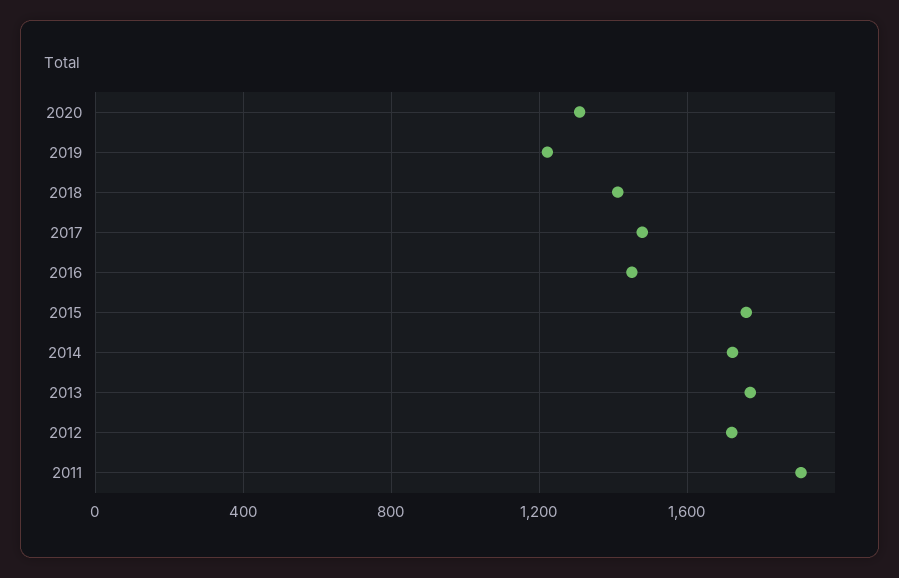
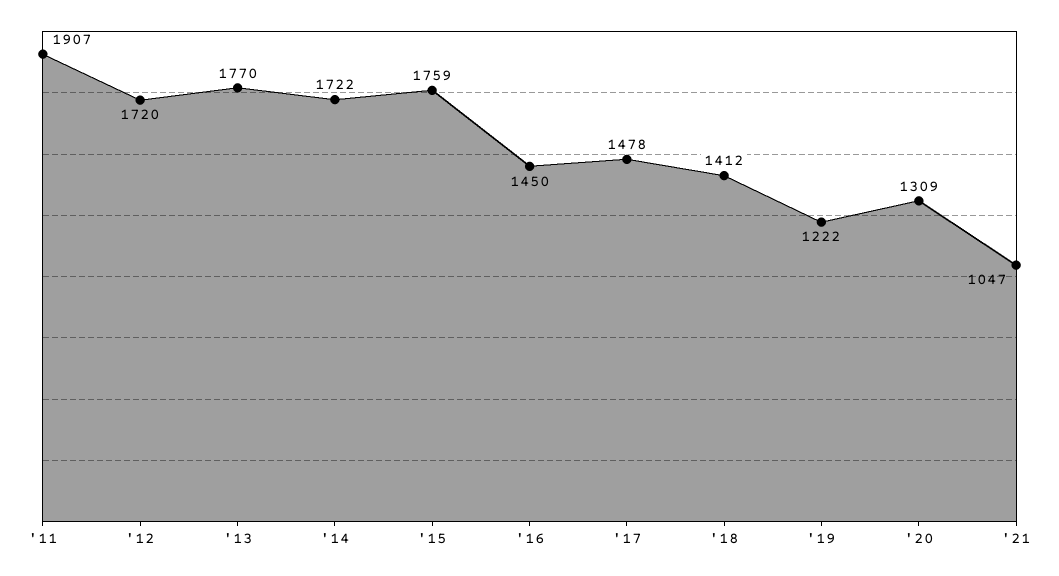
'21: none -> 1047

